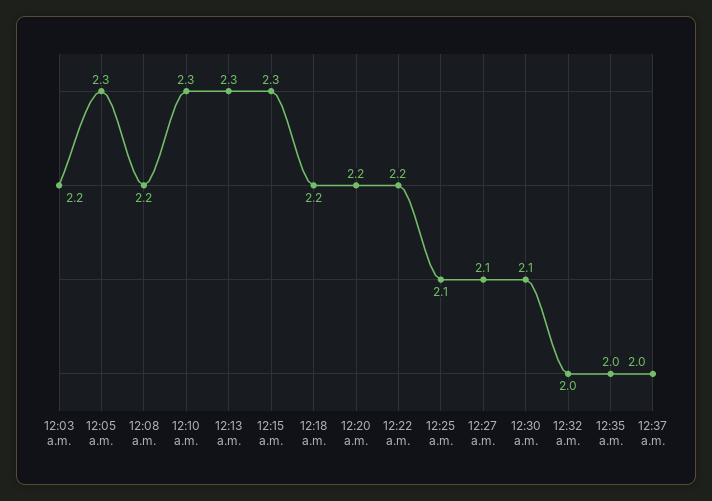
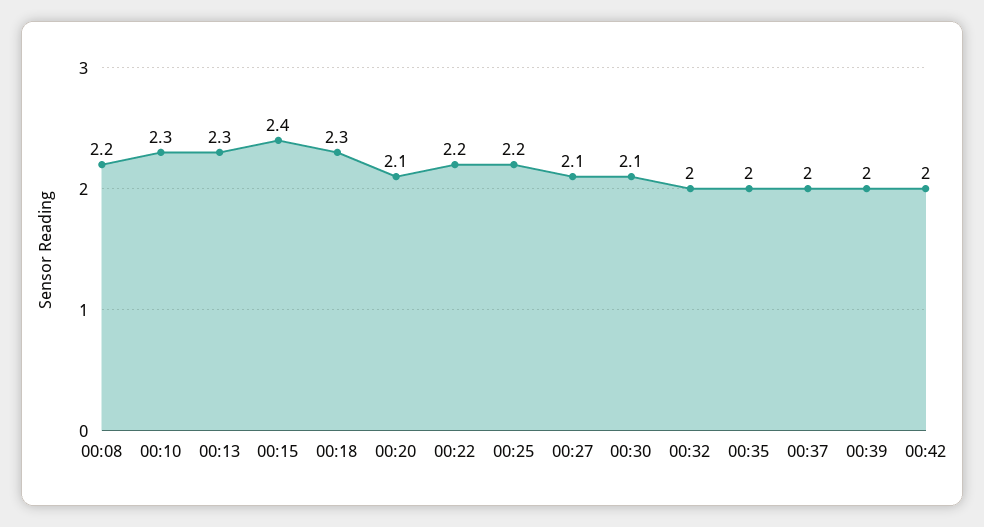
12:03 a.m.: 2.2 -> none
12:05 a.m.: 2.3 -> none
12:15 a.m.: 2.3 -> 2.4
12:18 a.m.: 2.2 -> 2.3
12:20 a.m.: 2.2 -> 2.1
12:25 a.m.: 2.1 -> 2.2
00:39: none -> 2
00:42: none -> 2

